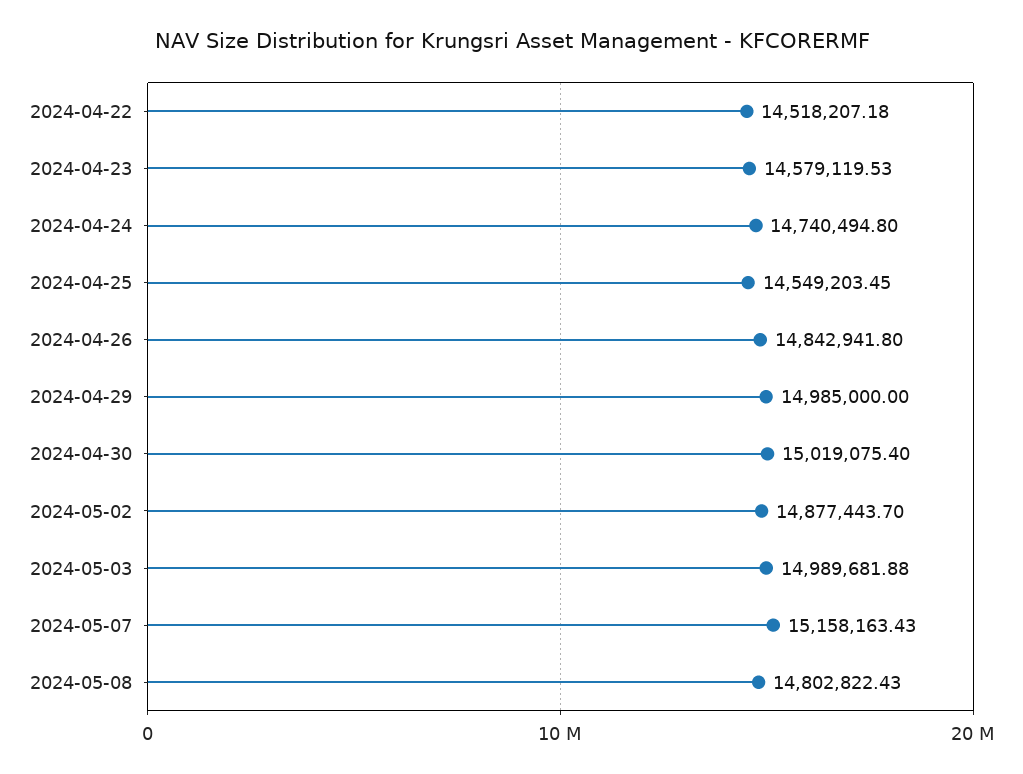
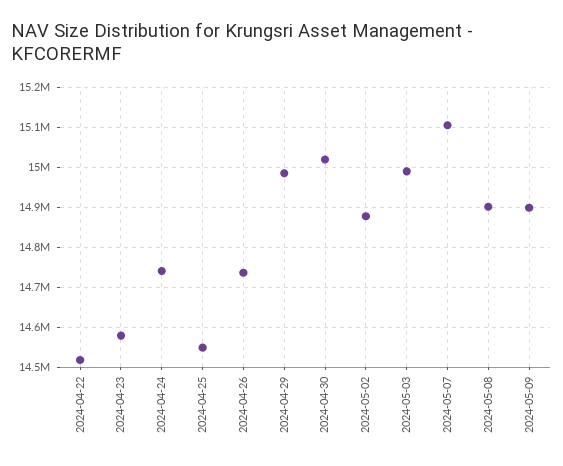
2024-04-26: 14842941.8 -> 14740000
2024-05-07: 15158163.43 -> 15100000
2024-05-08: 14802822.43 -> 14900000
2024-05-09: none -> 14900000

